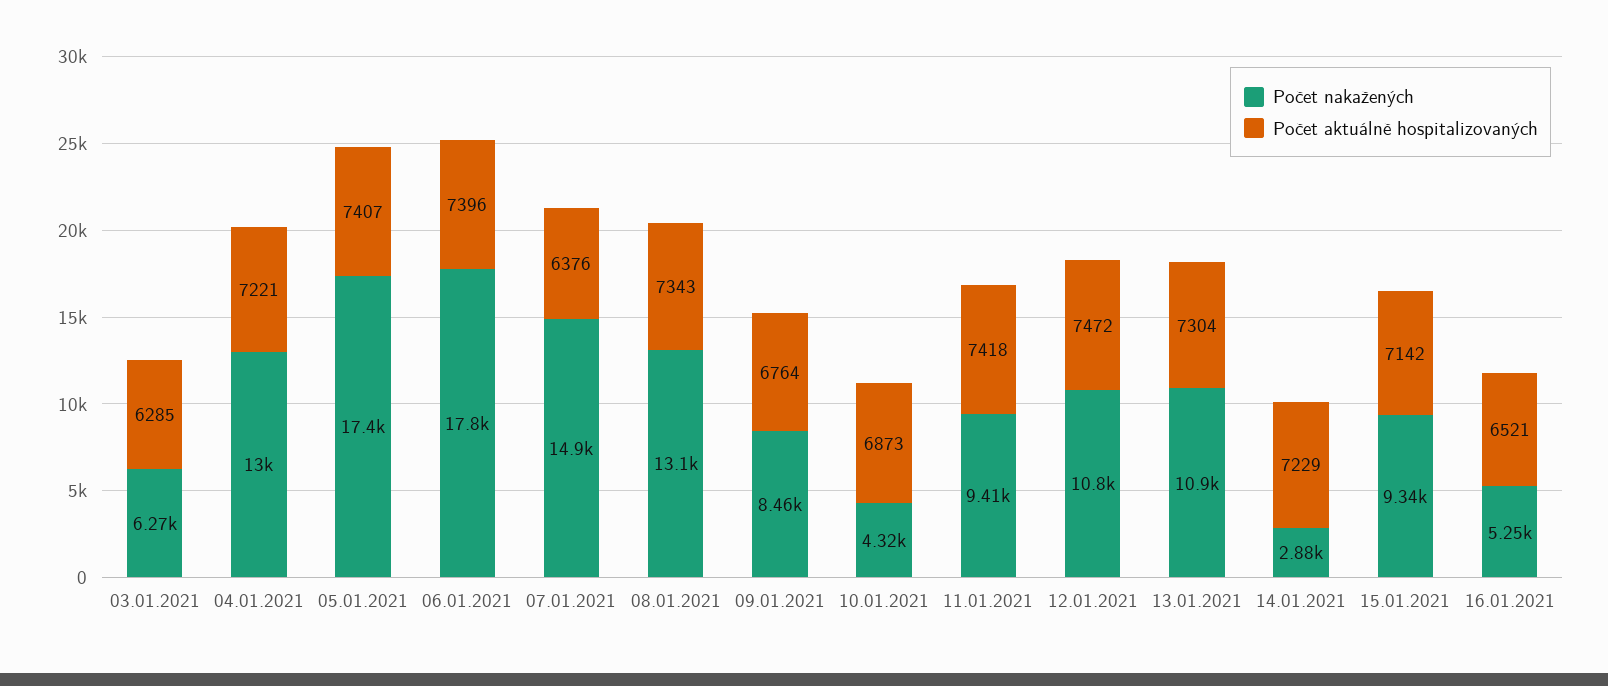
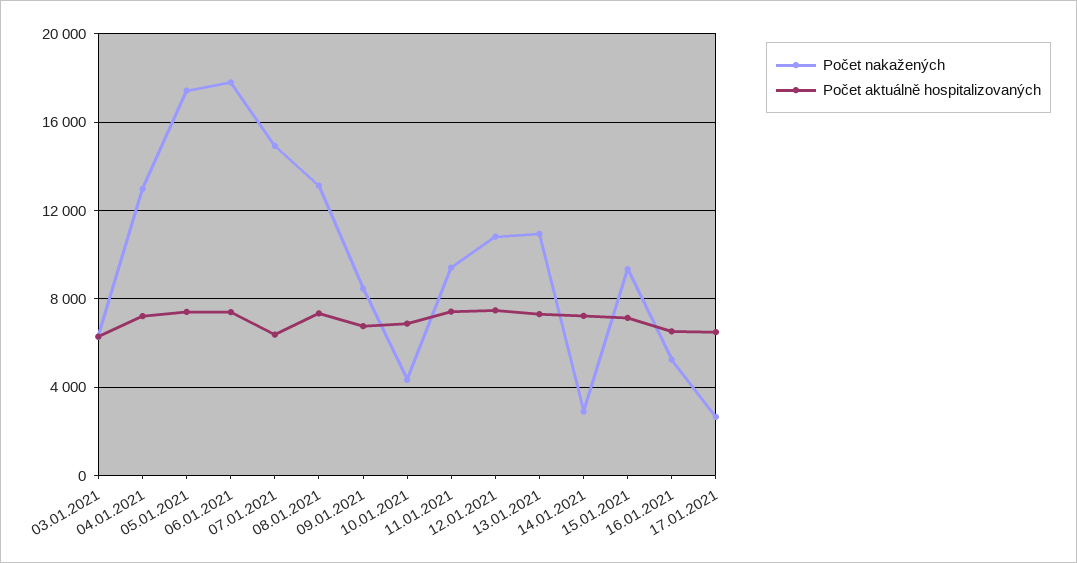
Počet nakažených, 17.01.2021: none -> 2500
Počet aktuálně hospitalizovaných, 17.01.2021: none -> 6500

